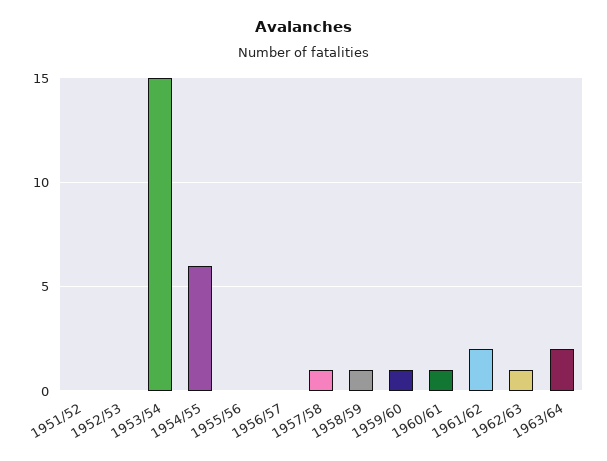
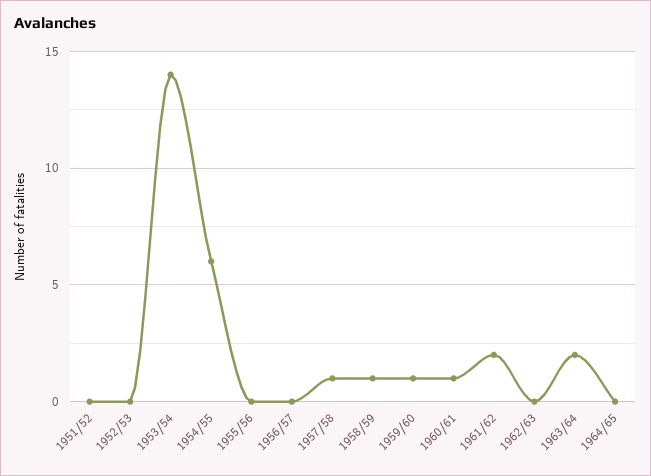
1953/54: 15 -> 14
1962/63: 1 -> 0
1964/65: none -> 0

